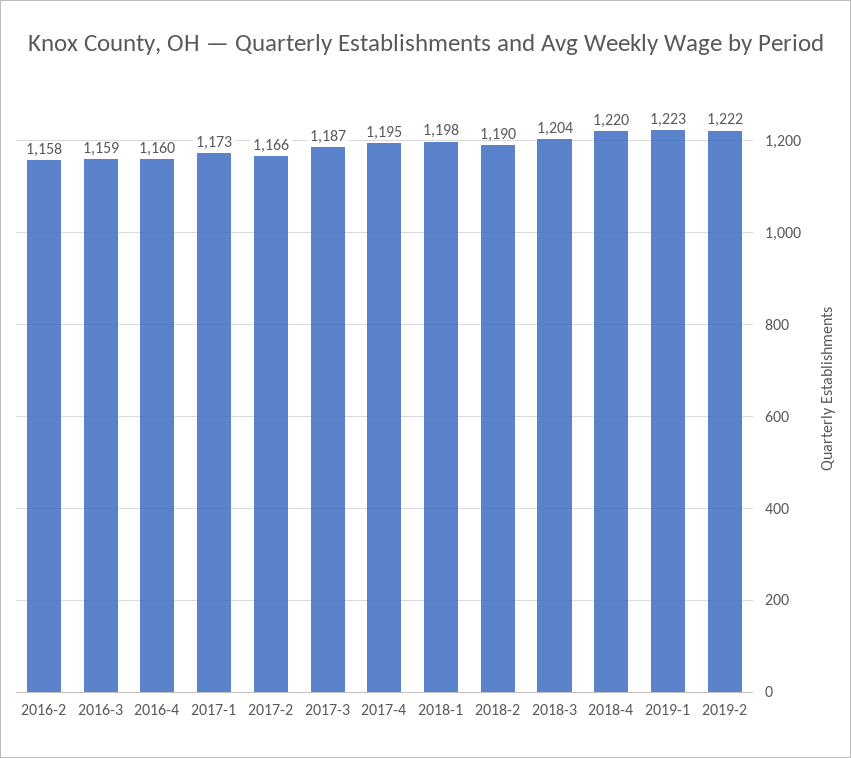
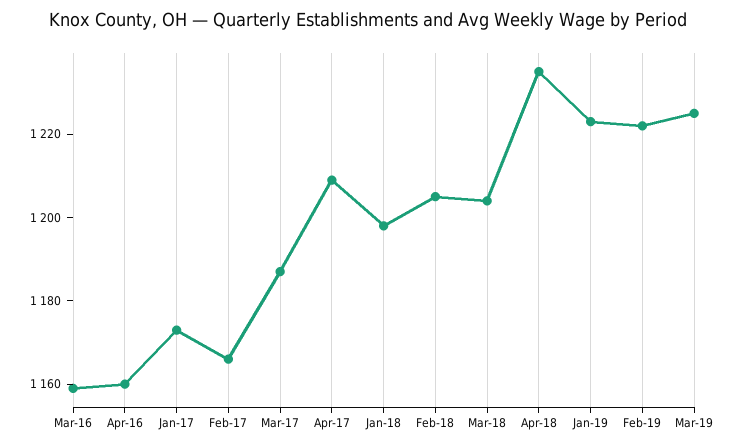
2016-2: 1158 -> none
2017-4: 1195 -> 1210
2018-2: 1190 -> 1205
2018-4: 1220 -> 1235
Mar-19: none -> 1225

